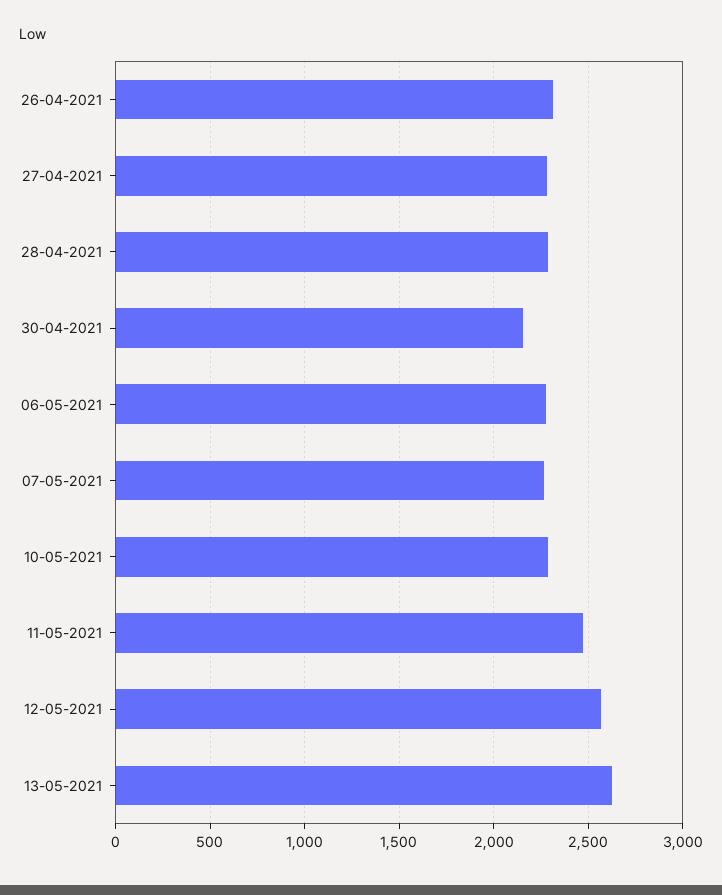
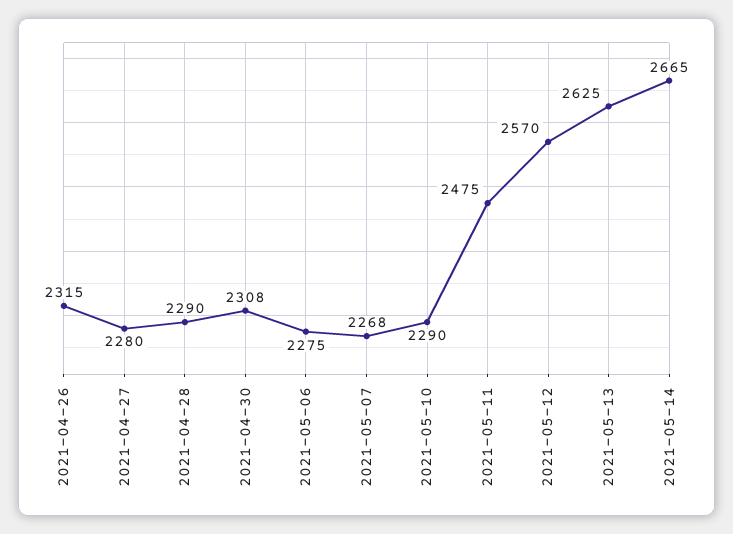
30-04-2021: 2150 -> 2308
2021-05-14: none -> 2665

